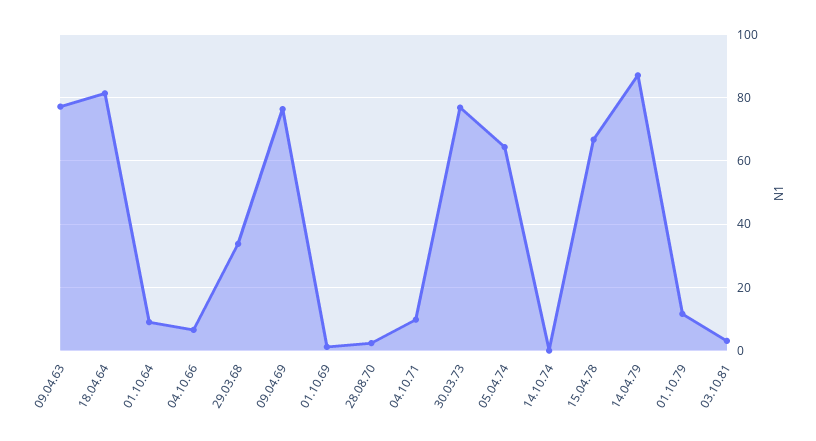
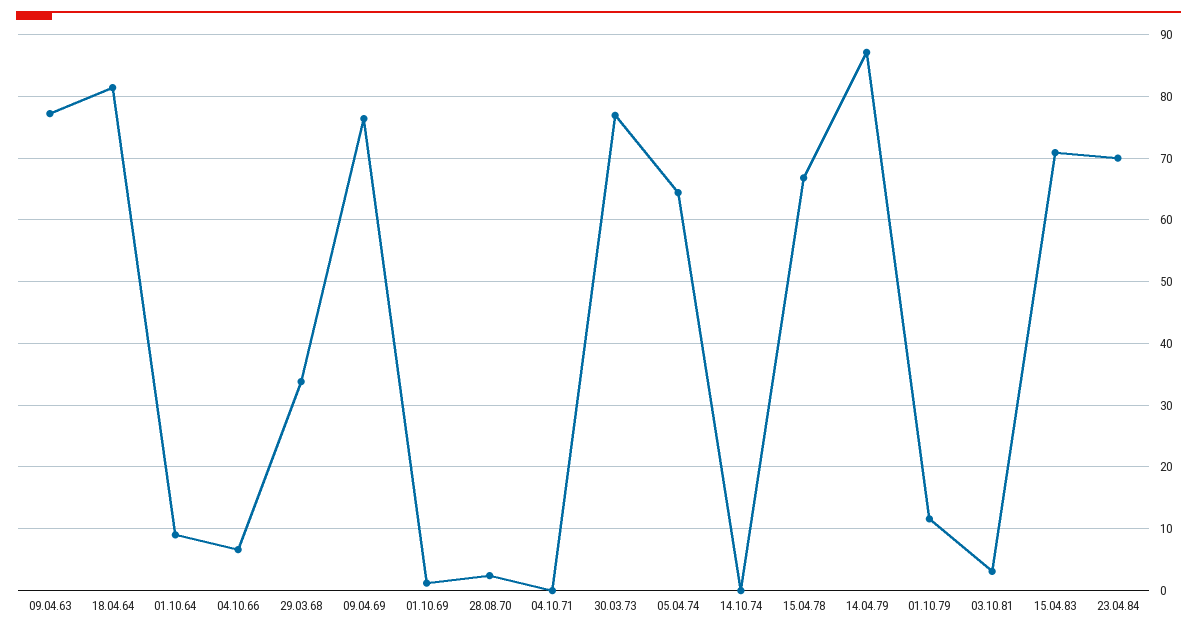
04.10.71: 10 -> 0
15.04.83: none -> 71
23.04.84: none -> 70

